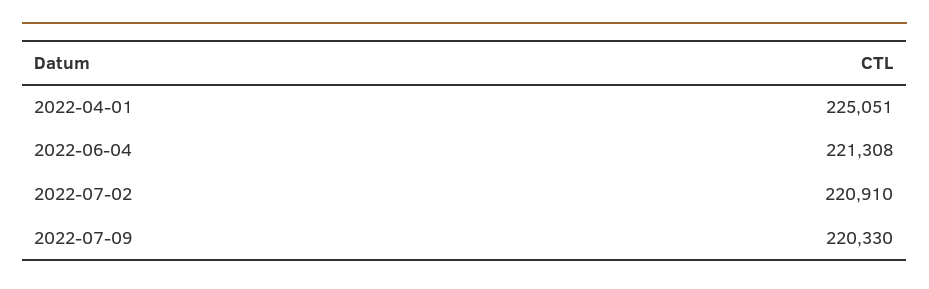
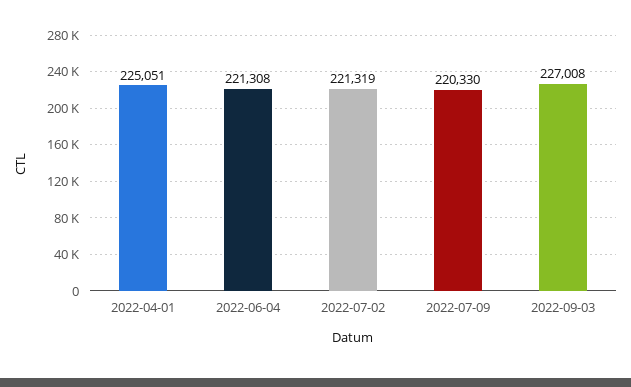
2022-07-02: 220910 -> 221319
2022-09-03: none -> 227008

